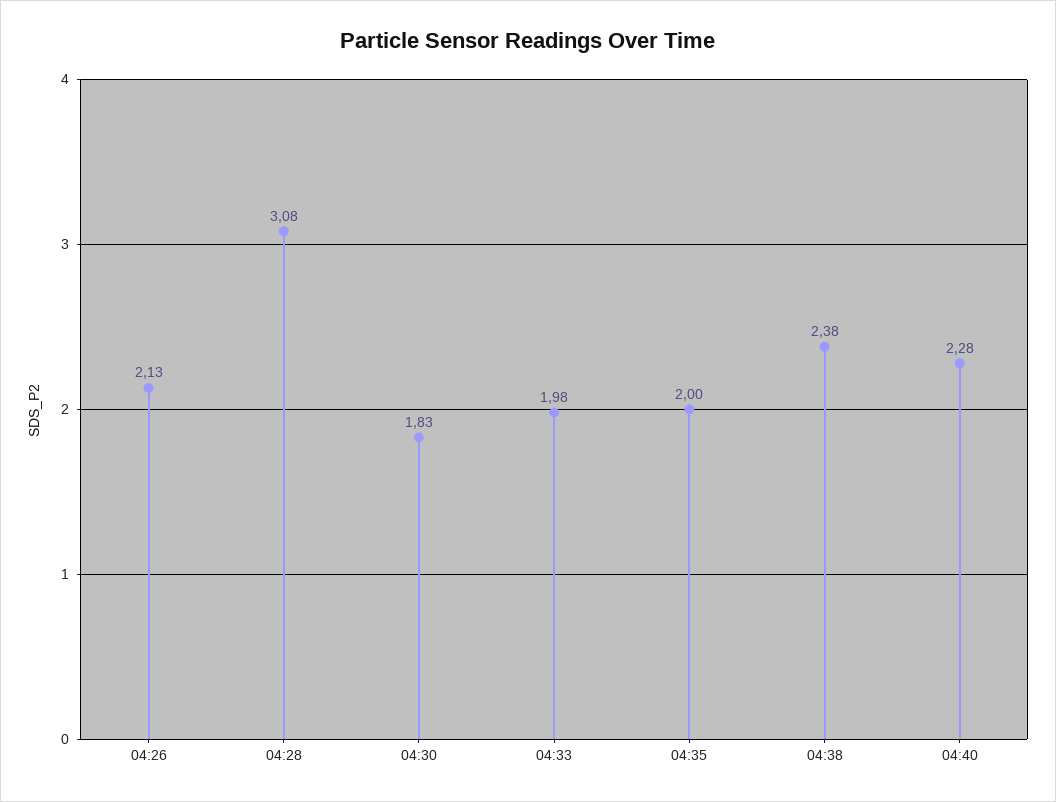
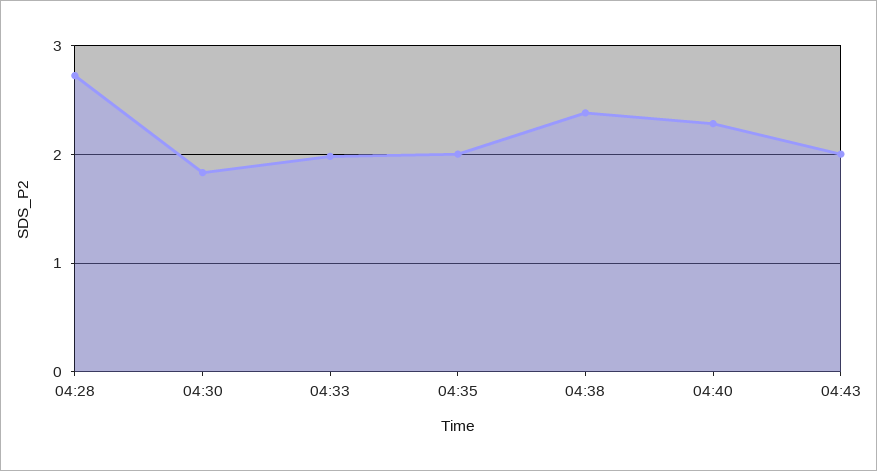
04:26: 2.13 -> none
04:28: 3.08 -> 2.7
04:43: none -> 2

